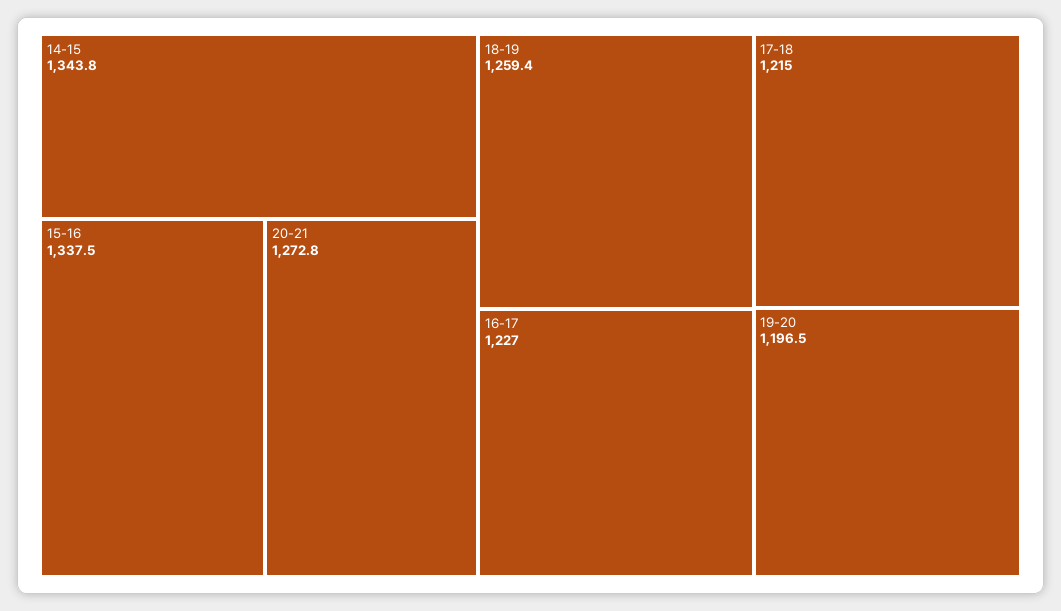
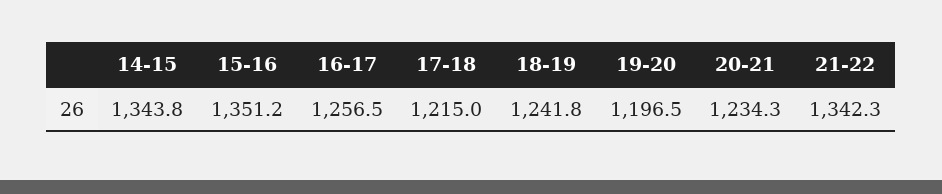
15-16: 1337.5 -> 1351.2
20-21: 1272.8 -> 1234.3
18-19: 1259.4 -> 1241.8
16-17: 1227 -> 1256.5
21-22: none -> 1342.3

